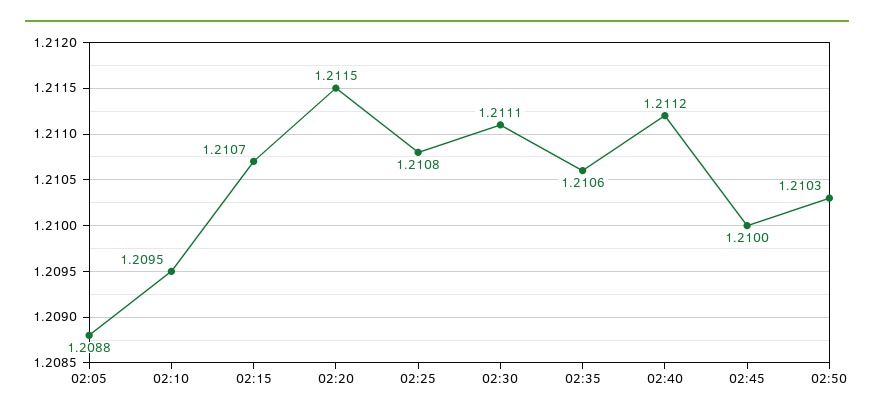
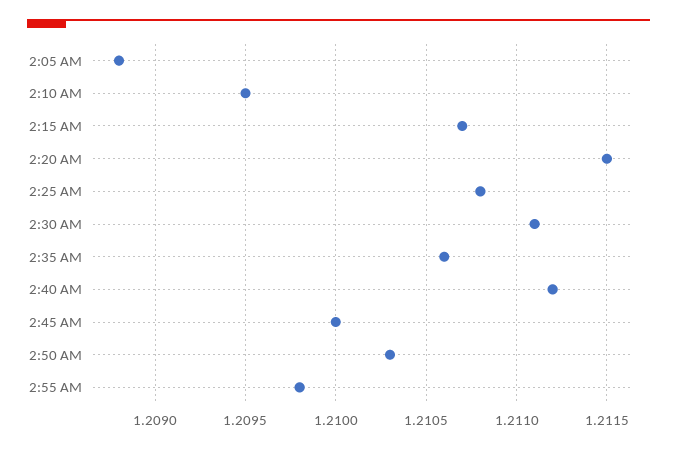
2:55 AM: none -> 1.2098

